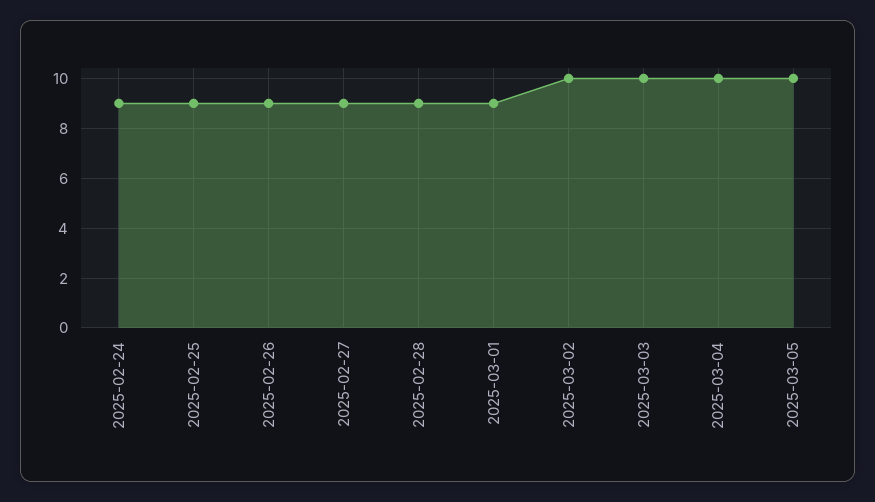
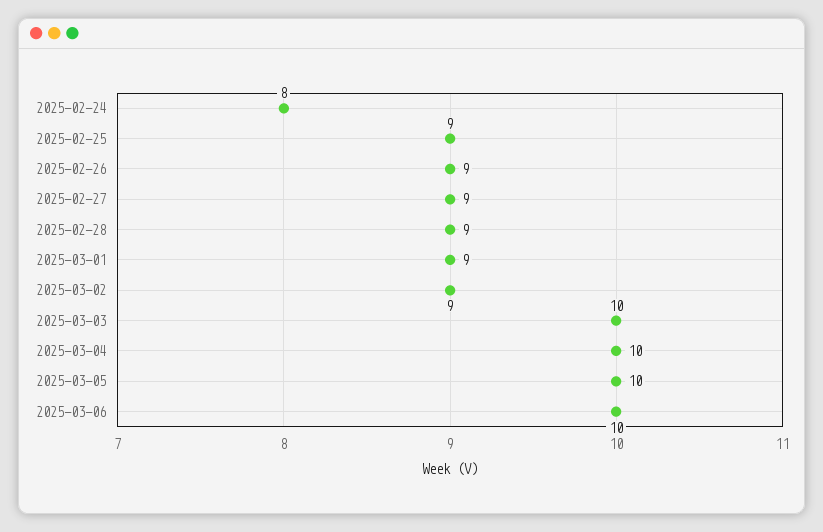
2025-02-24: 9 -> 8
2025-03-02: 10 -> 9
2025-03-06: none -> 10

